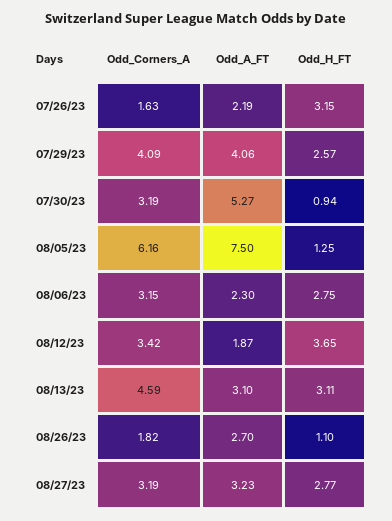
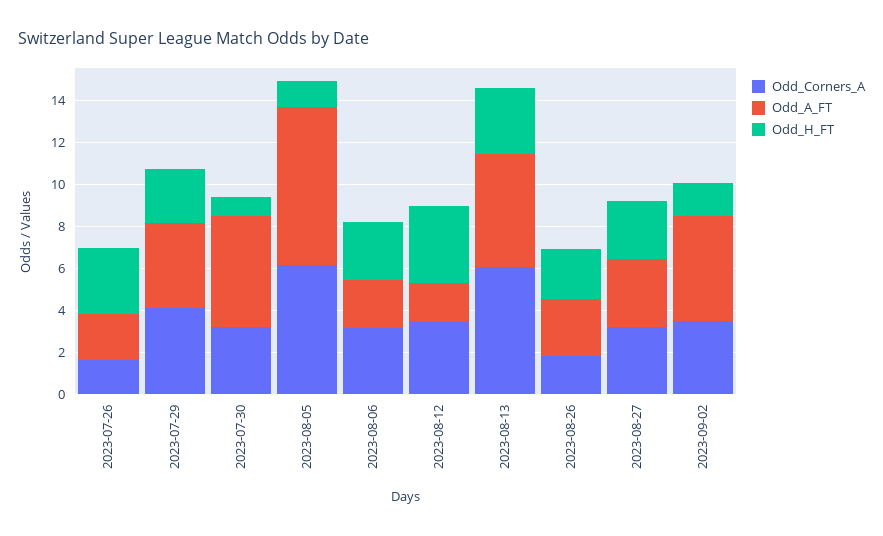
Odd_Corners_A, 08/13/23: 4.59 -> 6
Odd_A_FT, 08/13/23: 3.1 -> 5.5
Odd_H_FT, 08/26/23: 1.1 -> 2.5
Odd_Corners_A, 2023-09-02: none -> 3.5
Odd_A_FT, 2023-09-02: none -> 5
Odd_H_FT, 2023-09-02: none -> 1.5

